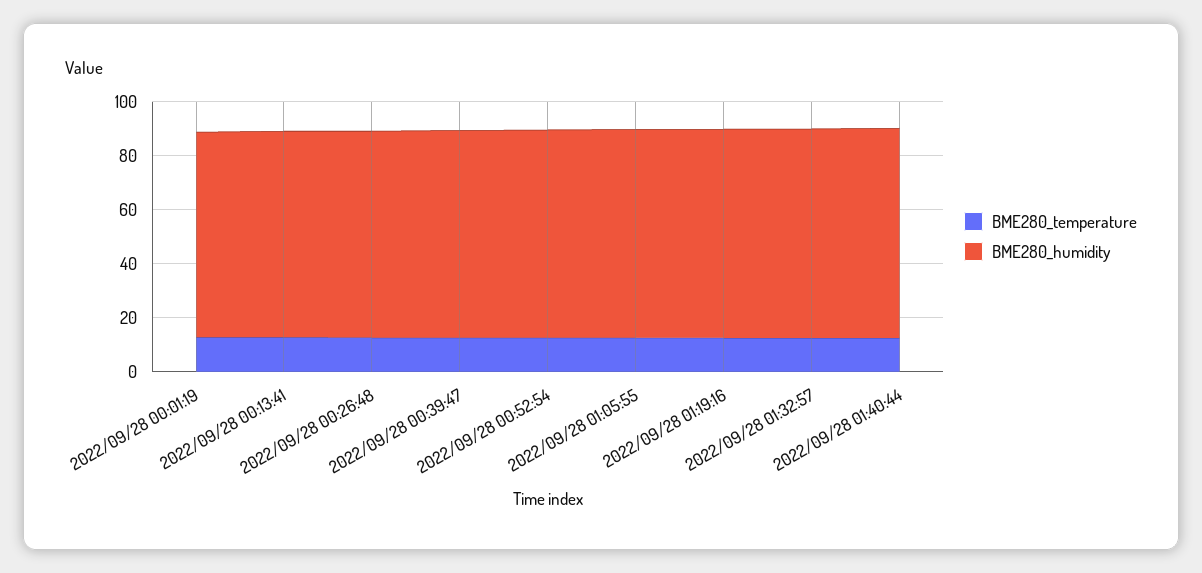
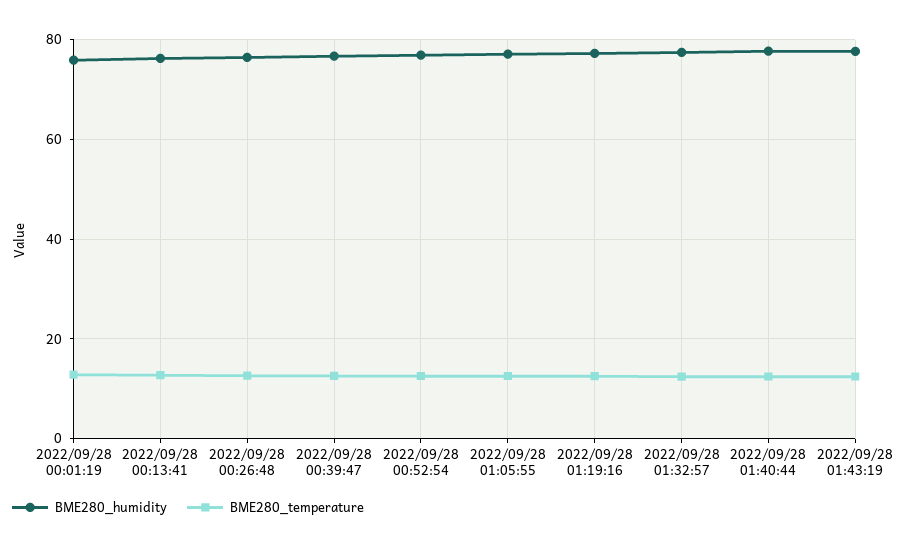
BME280_humidity, 2022/09/28 01:43:19: none -> 78
BME280_temperature, 2022/09/28 01:43:19: none -> 12

